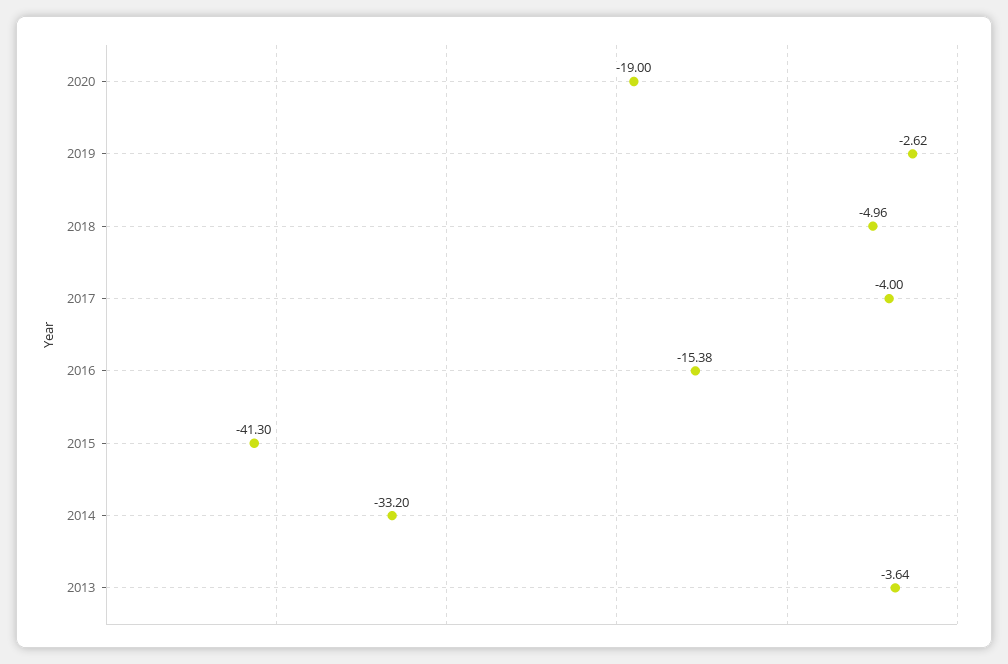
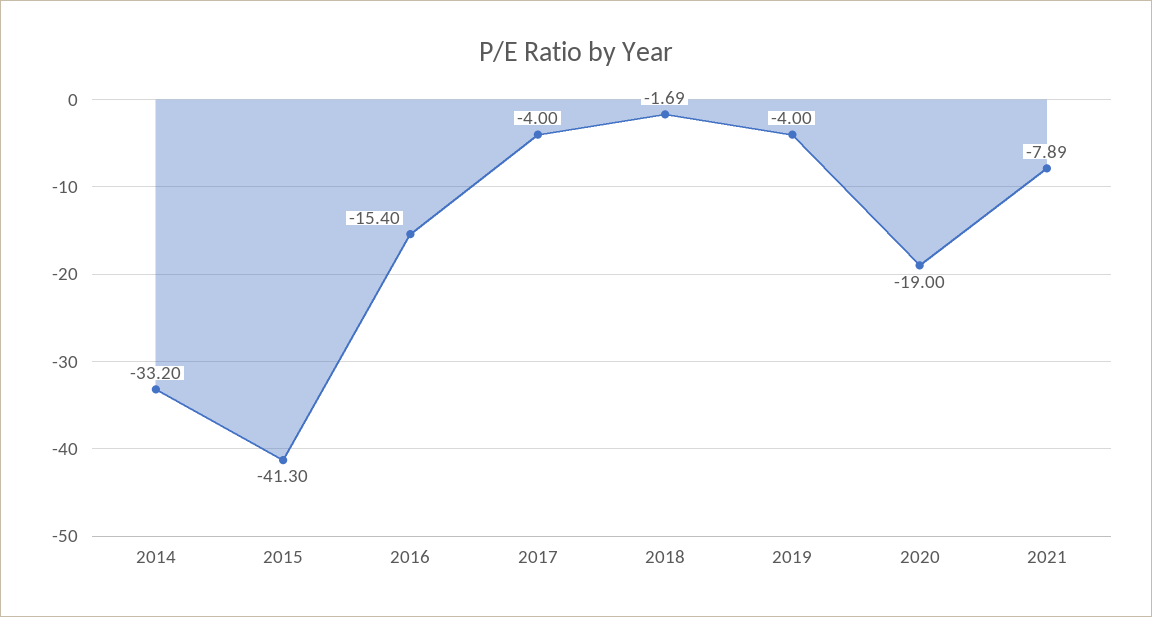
2019: -2.62 -> -4
2018: -4.96 -> -1.69
2016: -15.38 -> -15.4
2013: -3.64 -> none
2021: none -> -7.89

